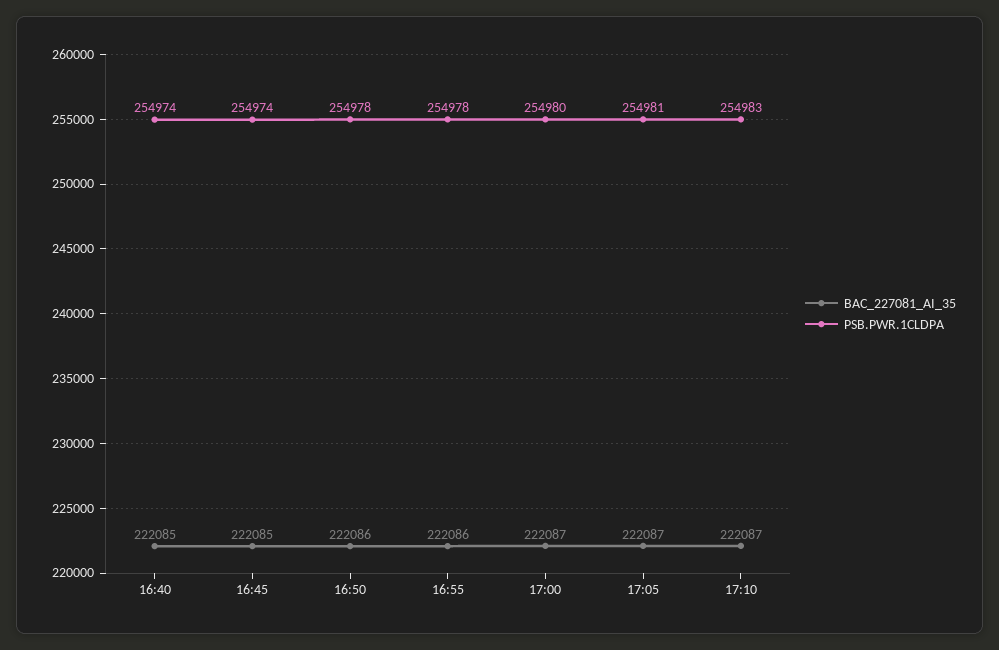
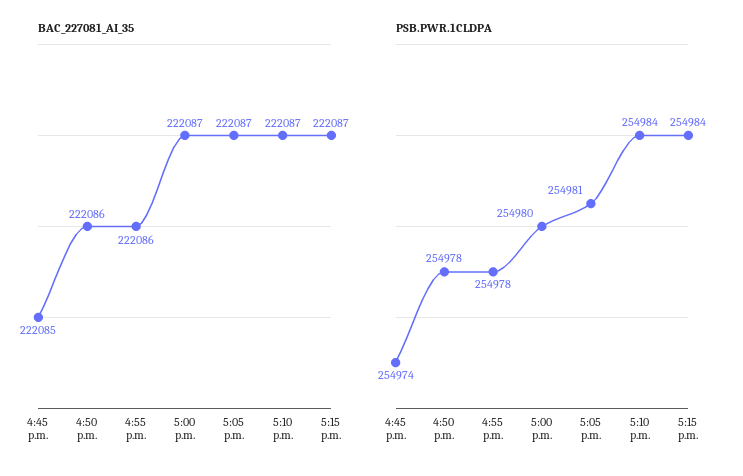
BAC_227081_AI_35, 16:40: 222085 -> none
PSB.PWR.1CLDPA, 16:40: 254974 -> none
PSB.PWR.1CLDPA, 17:10: 254983 -> 254984
BAC_227081_AI_35, 5:15 p.m.: none -> 222087
PSB.PWR.1CLDPA, 5:15 p.m.: none -> 254984

